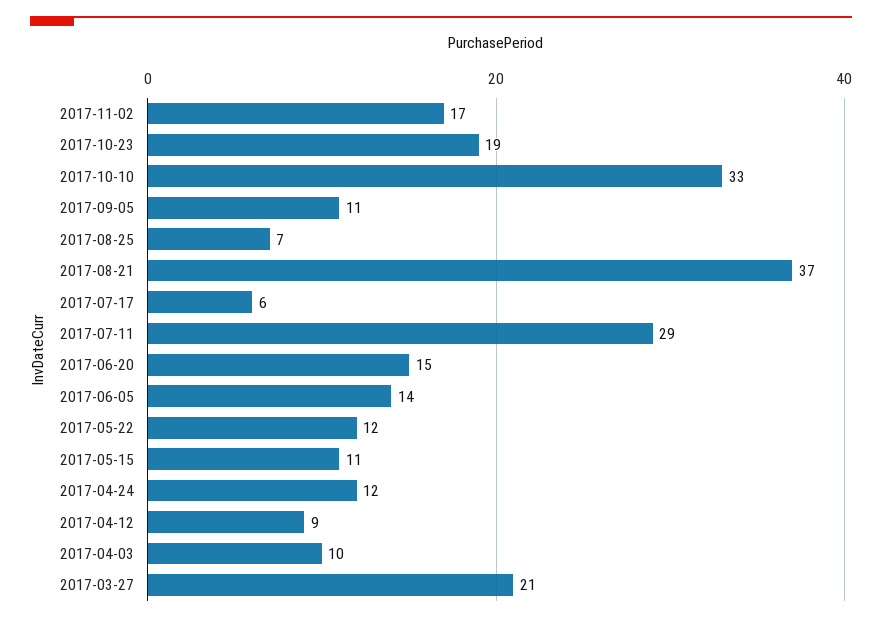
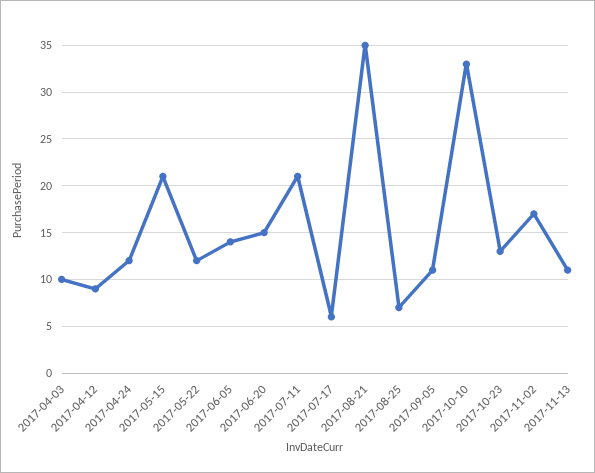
2017-10-23: 19 -> 13
2017-08-21: 37 -> 35
2017-07-11: 29 -> 21
2017-05-15: 11 -> 21
2017-03-27: 21 -> none
2017-11-13: none -> 11

